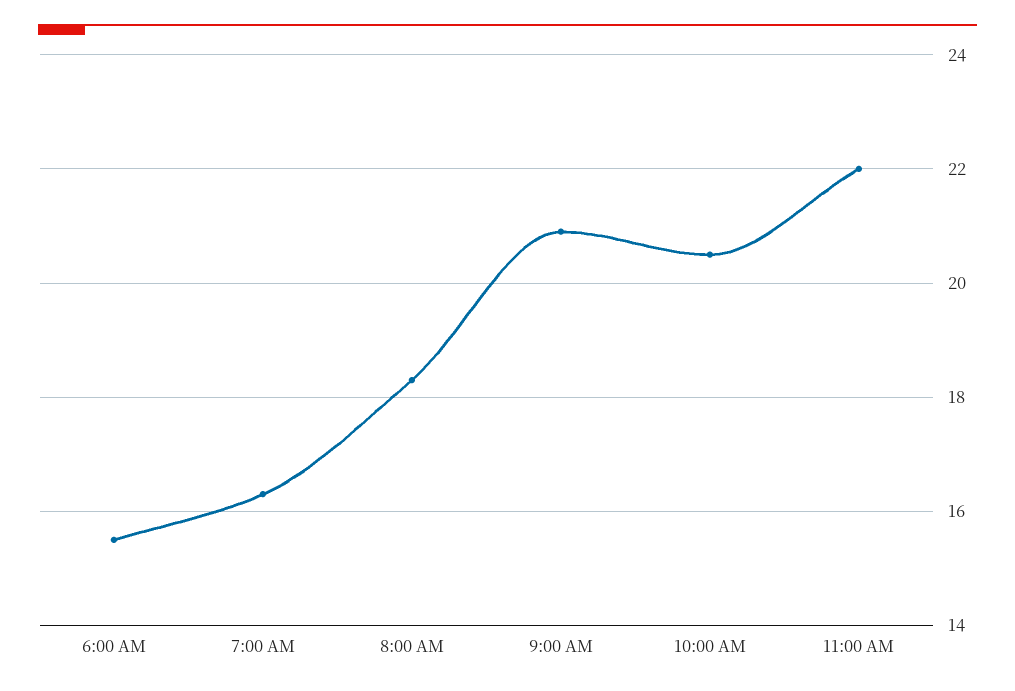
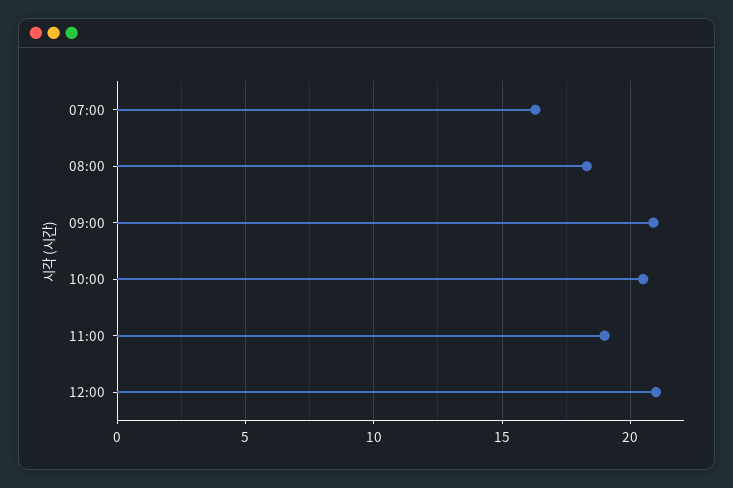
6:00 AM: 15.5 -> none
11:00 AM: 22 -> 19
12:00: none -> 21

